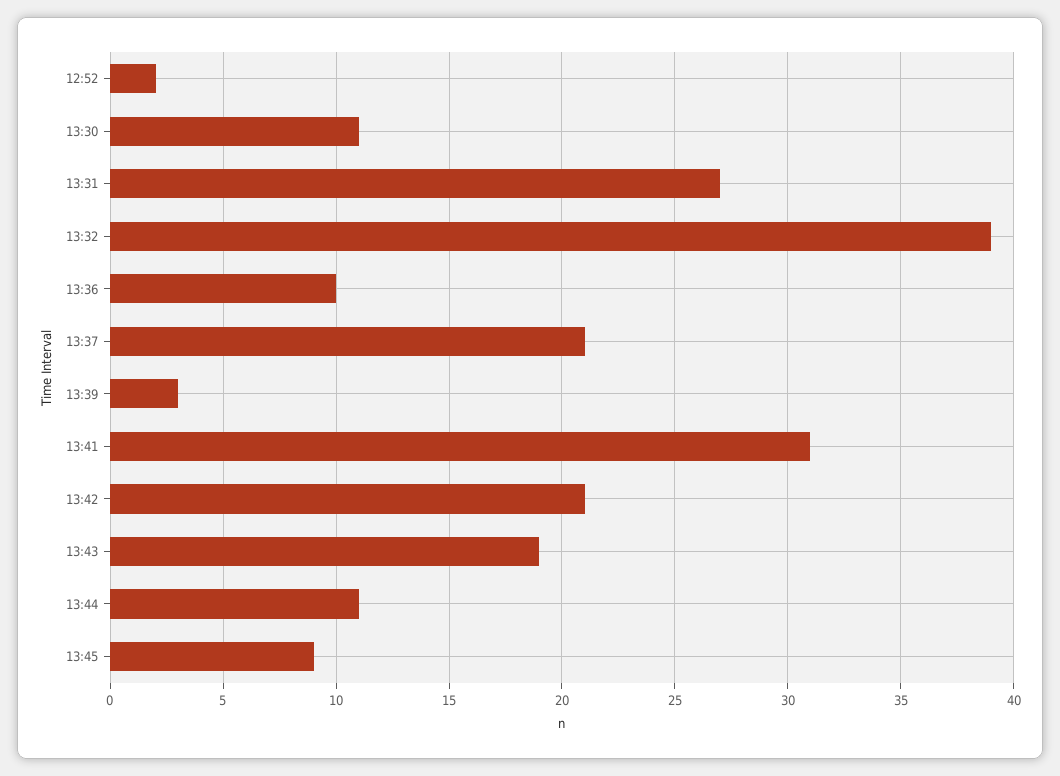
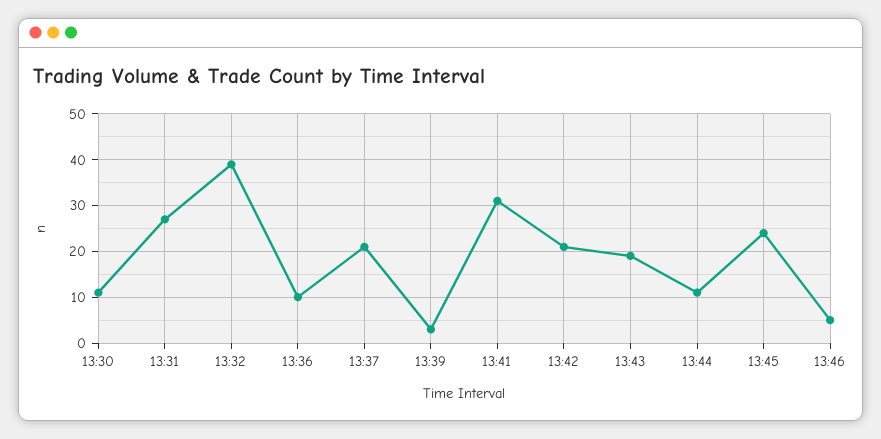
12:52: 2 -> none
13:45: 9 -> 25
13:46: none -> 5

